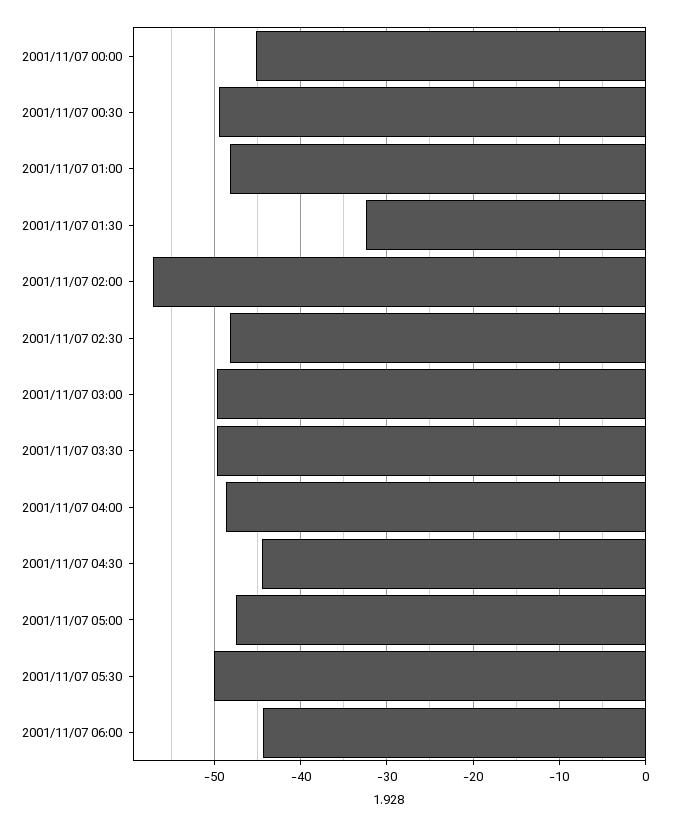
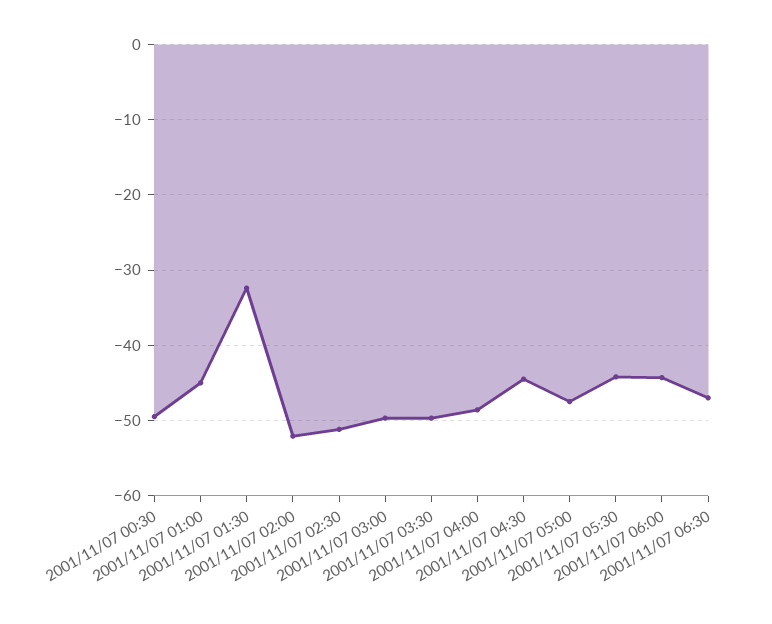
2001/11/07 00:00: -45 -> none
2001/11/07 01:00: -48 -> -45
2001/11/07 02:00: -57 -> -52
2001/11/07 02:30: -48 -> -51
2001/11/07 05:30: -50 -> -44
2001/11/07 06:30: none -> -47

